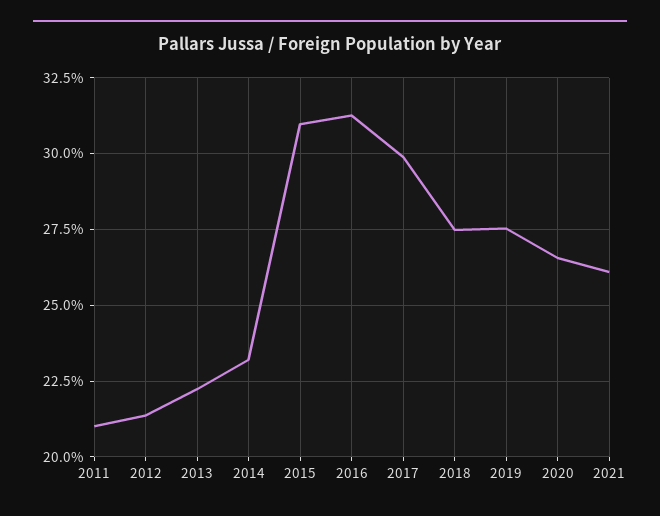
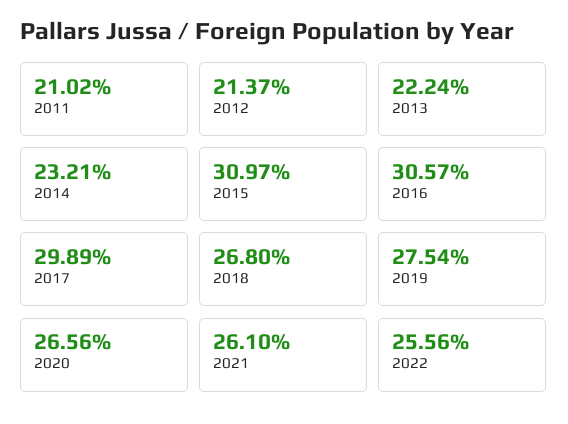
2016: 31.25 -> 30.57
2018: 27.5 -> 26.8
2022: none -> 25.56

